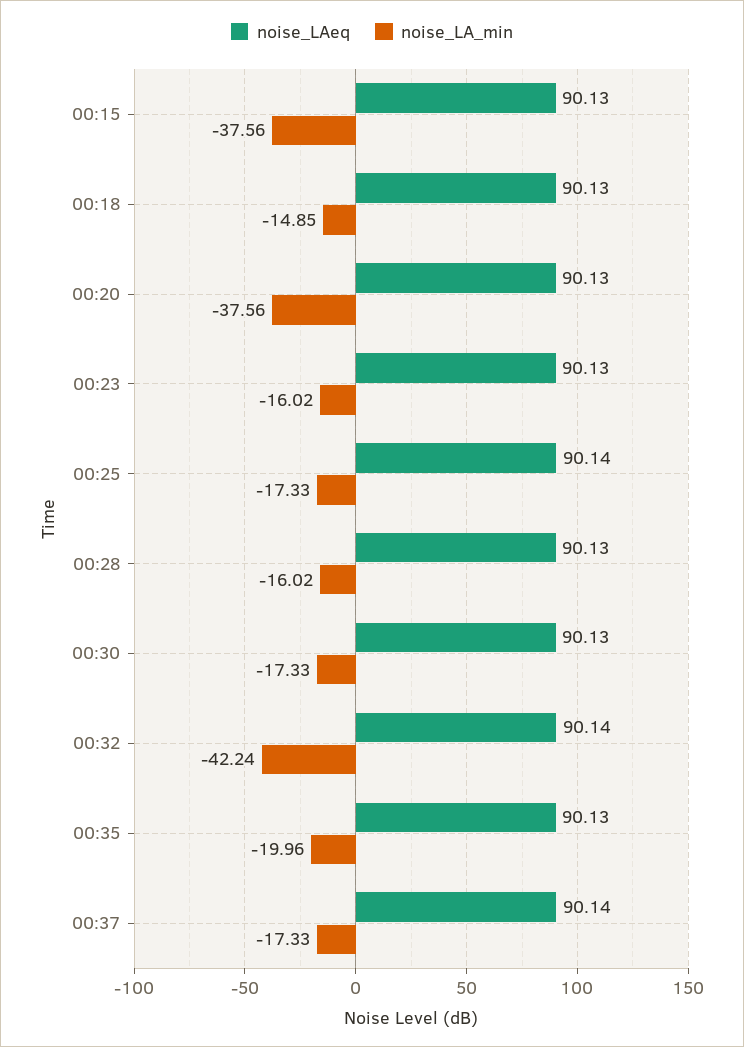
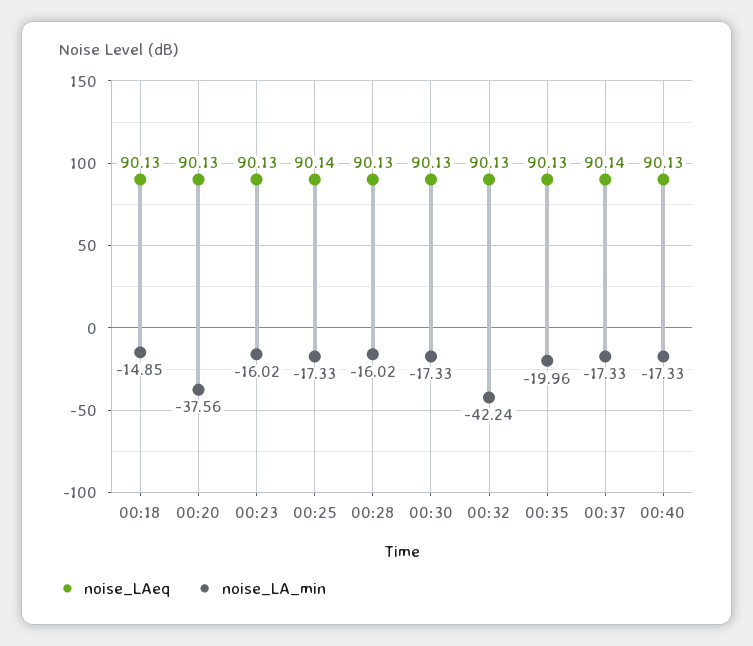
noise_LAeq, 00:15: 90.13 -> none
noise_LA_min, 00:15: -37.56 -> none
noise_LAeq, 00:32: 90.14 -> 90.13
noise_LAeq, 00:40: none -> 90.13
noise_LA_min, 00:40: none -> -17.33

